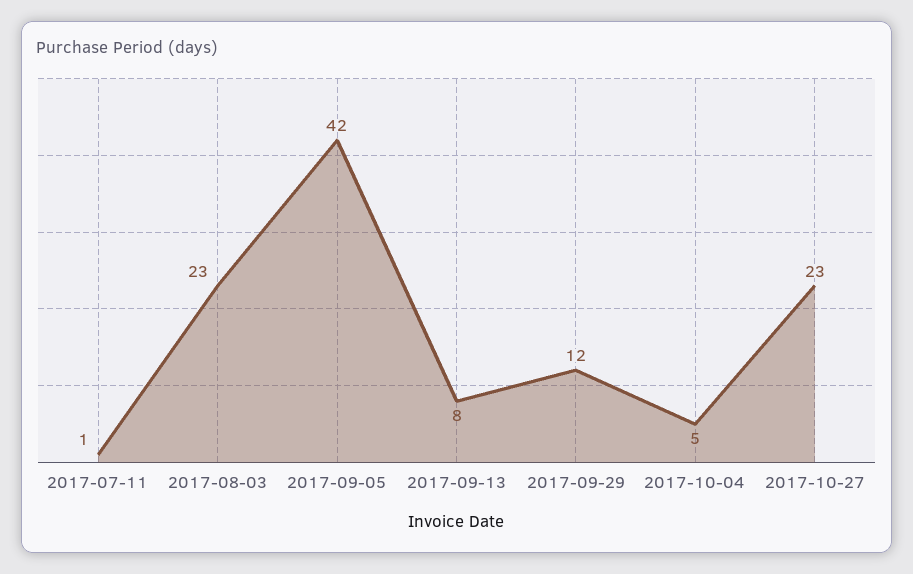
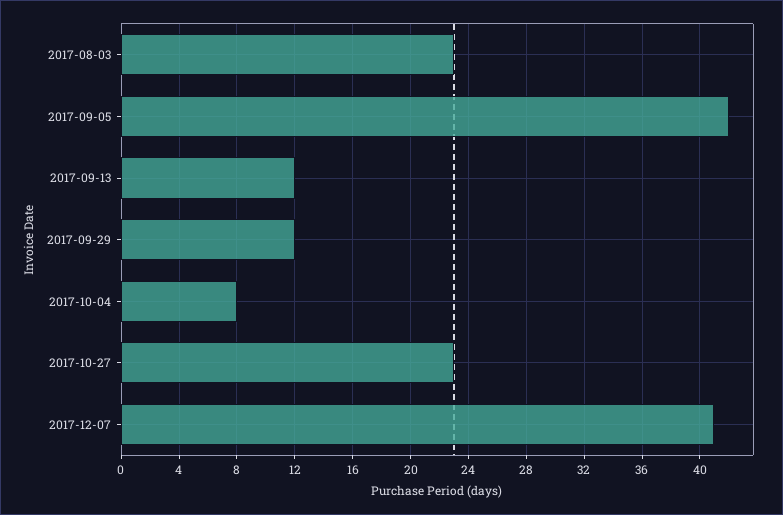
2017-07-11: 1 -> none
2017-09-13: 8 -> 12
2017-10-04: 5 -> 8
2017-12-07: none -> 41

